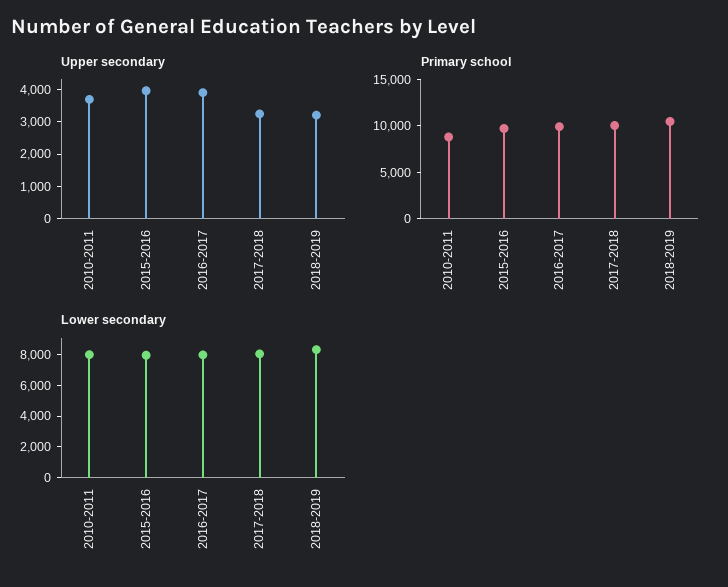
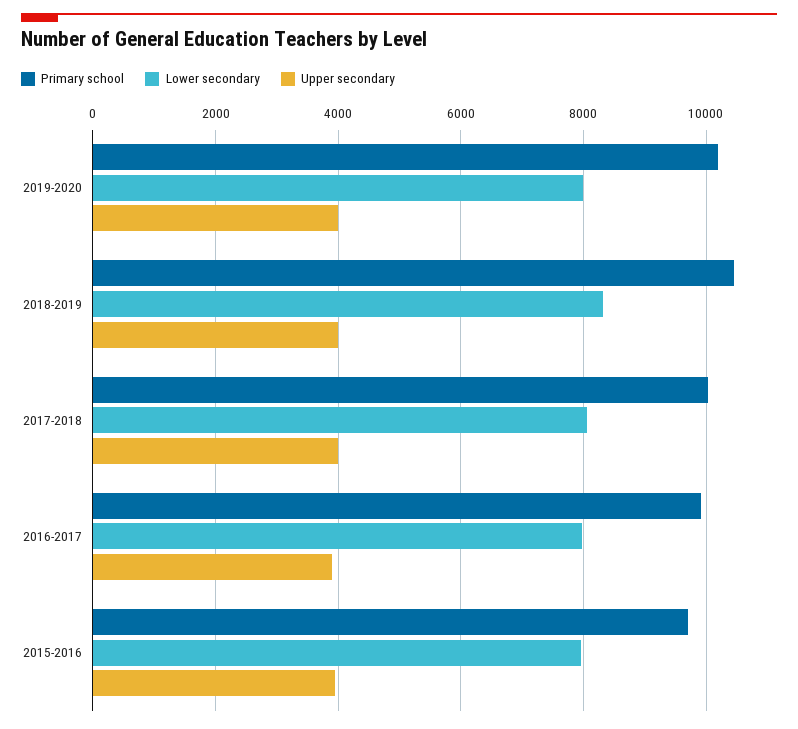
Upper secondary, 2010-2011: 3750 -> none
Upper secondary, 2017-2018: 3250 -> 4000
Upper secondary, 2018-2019: 3250 -> 4000
Primary school, 2010-2011: 9000 -> none
Lower secondary, 2010-2011: 8000 -> none
Primary school, 2019-2020: none -> 10200
Lower secondary, 2019-2020: none -> 8000
Upper secondary, 2019-2020: none -> 4000

